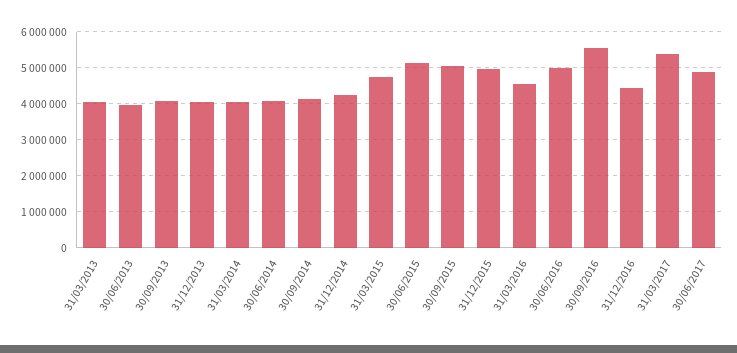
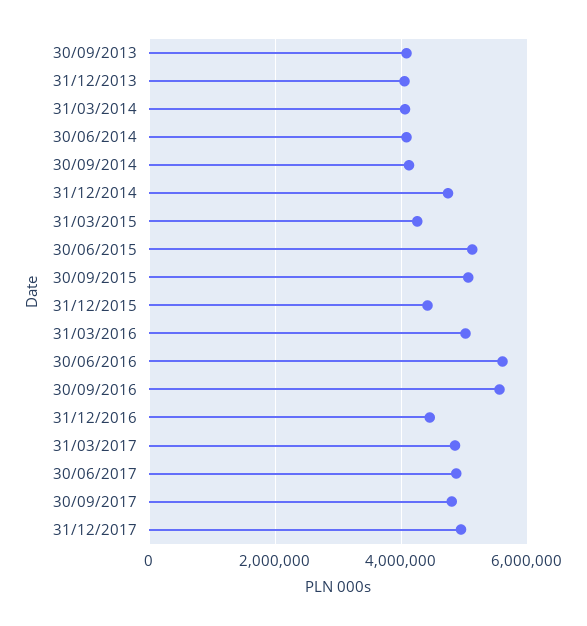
31/03/2013: 4000000 -> none
30/06/2013: 4000000 -> none
31/12/2014: 4200000 -> 4800000
31/03/2015: 4800000 -> 4200000
31/12/2015: 5000000 -> 4400000
31/03/2016: 4600000 -> 5000000
30/06/2016: 5000000 -> 5600000
31/03/2017: 5400000 -> 4800000
30/09/2017: none -> 4800000
31/12/2017: none -> 5000000

